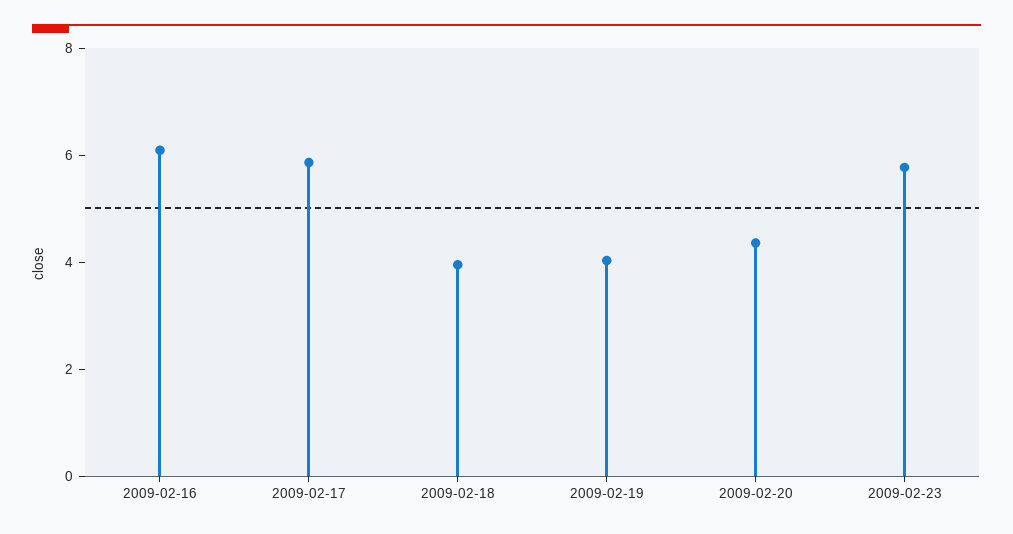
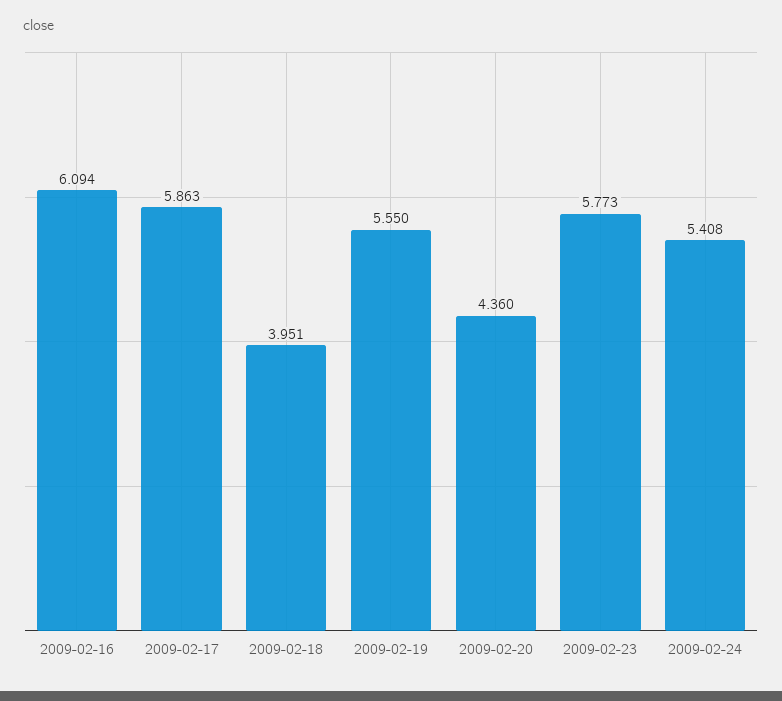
2009-02-19: 4 -> 5.55
2009-02-24: none -> 5.408

